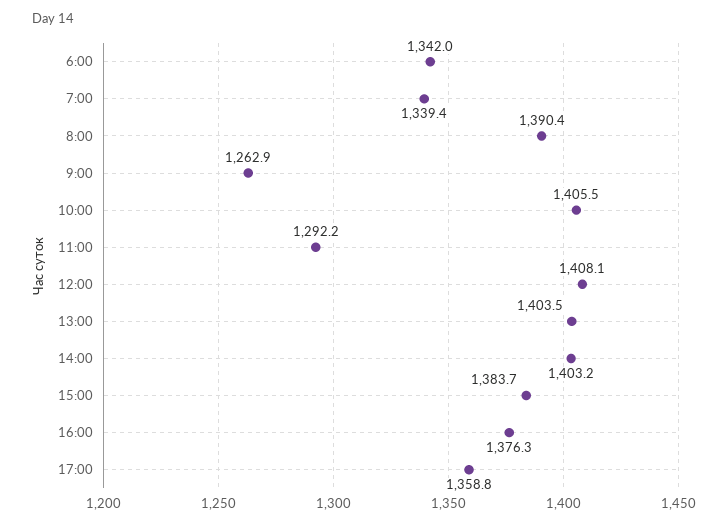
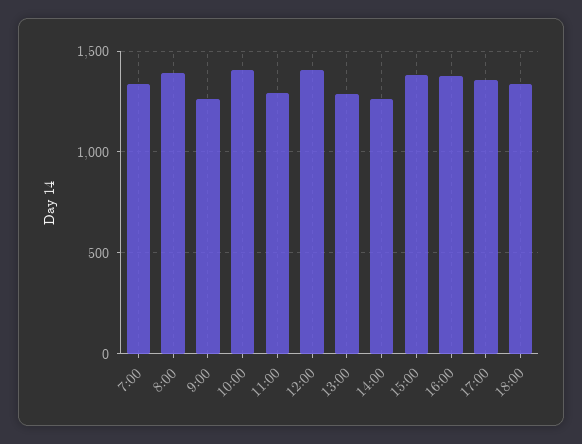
6:00: 1342 -> none
13:00: 1403.5 -> 1300
14:00: 1403.2 -> 1250
18:00: none -> 1350

